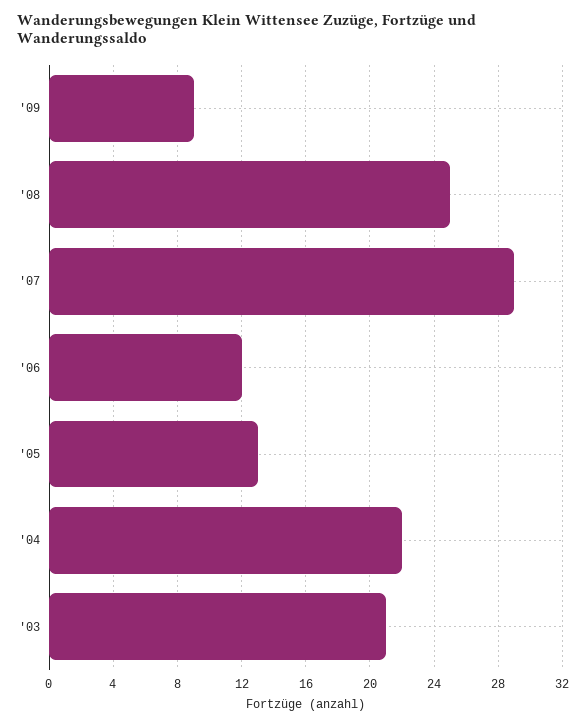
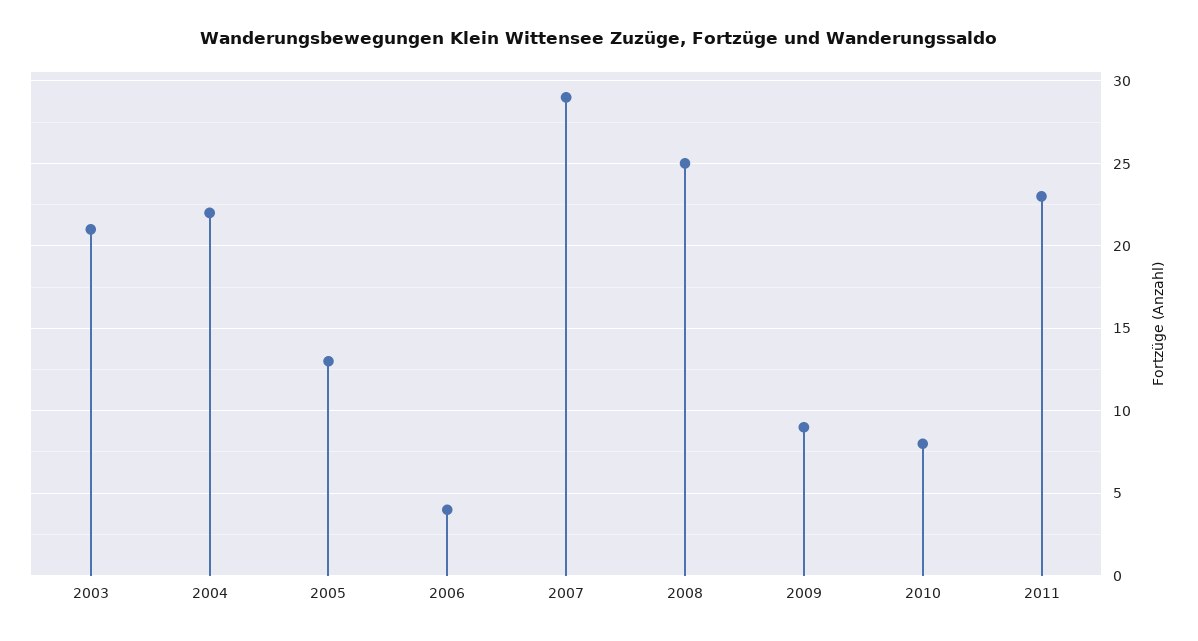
'06: 12 -> 4
2010: none -> 8
2011: none -> 23

